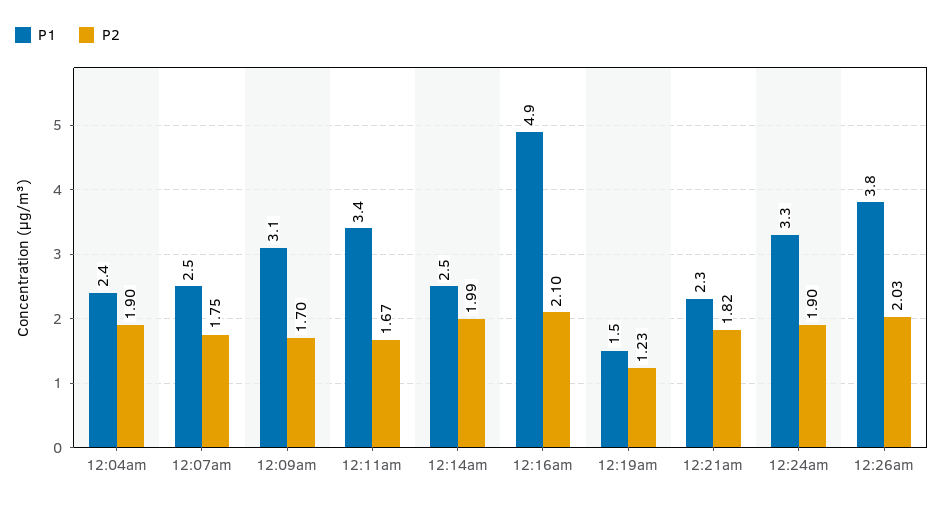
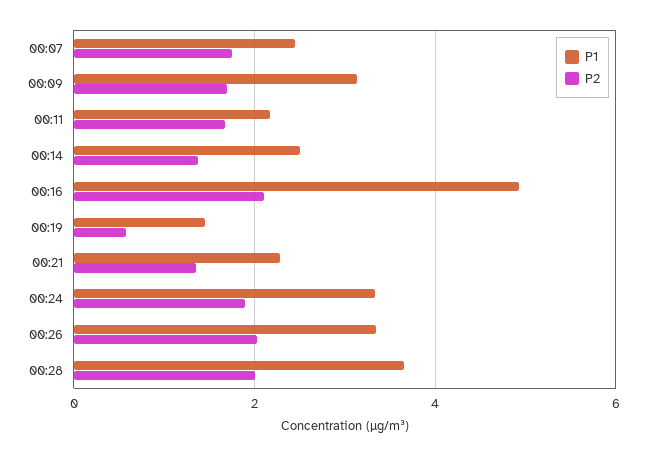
P1, 12:04am: 2.4 -> none
P2, 12:04am: 1.9 -> none
P1, 12:11am: 3.4 -> 2.2
P2, 12:14am: 1.99 -> 1.4
P2, 12:19am: 1.23 -> 0.6
P2, 12:21am: 1.82 -> 1.4
P1, 12:26am: 3.8 -> 3.4
P1, 00:28: none -> 3.6
P2, 00:28: none -> 2

